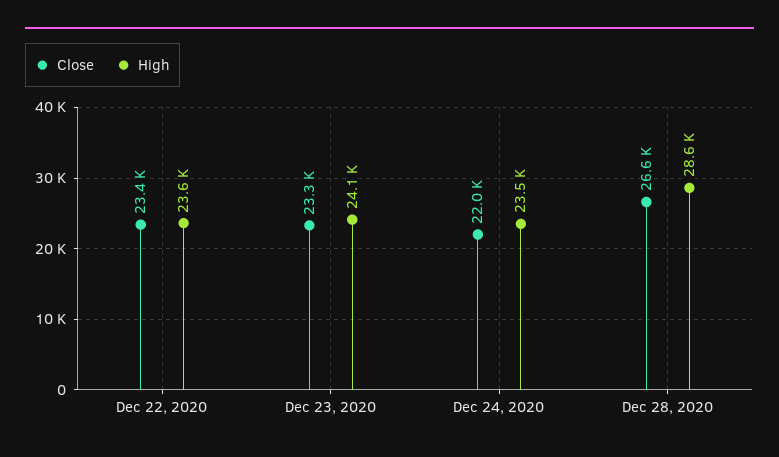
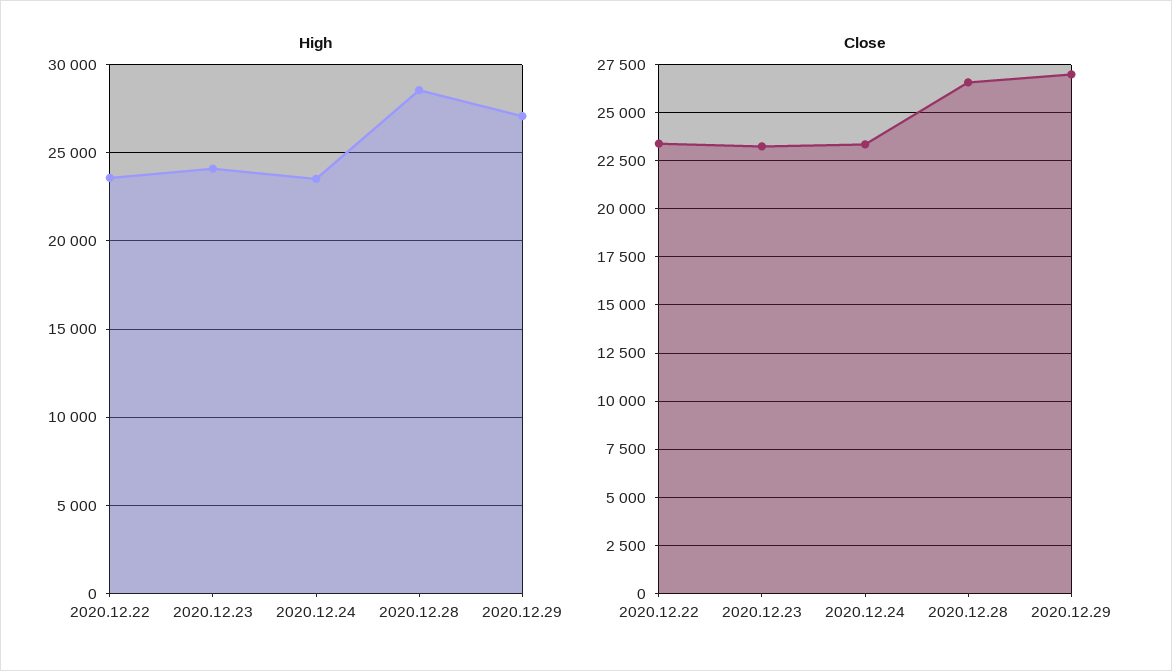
Close, Dec 24, 2020: 22000 -> 23500
High, 2020.12.29: none -> 27000
Close, 2020.12.29: none -> 27000

